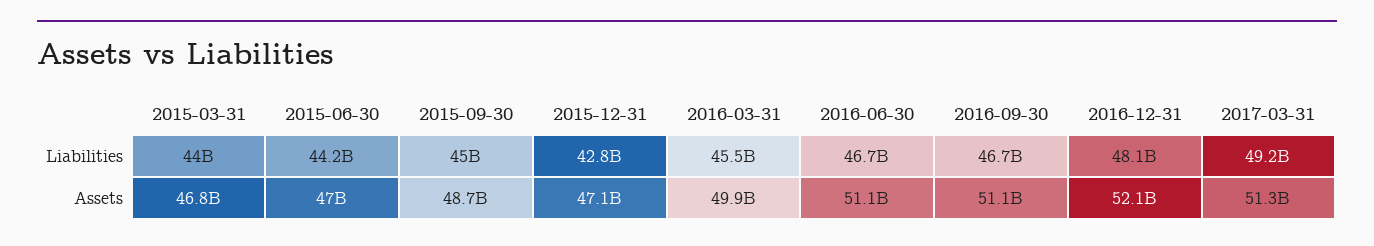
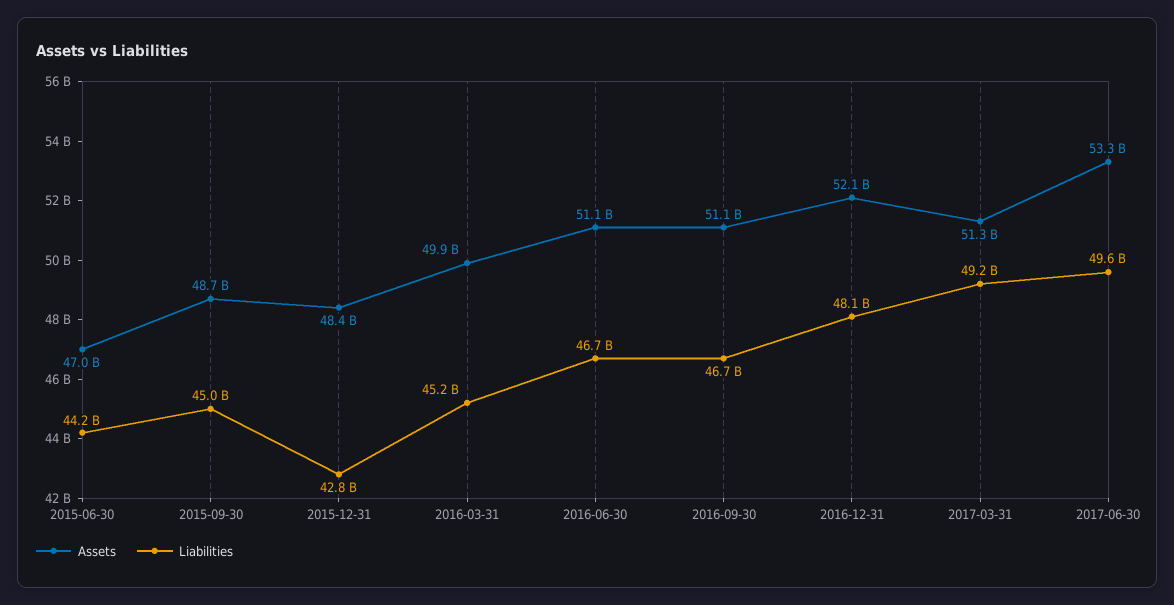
Liabilities, 2015-03-31: 44000000000 -> none
Liabilities, 2016-03-31: 45500000000 -> 45200000000
Assets, 2015-03-31: 46800000000 -> none
Assets, 2015-12-31: 47100000000 -> 48400000000
Assets, 2017-06-30: none -> 53300000000
Liabilities, 2017-06-30: none -> 49600000000

